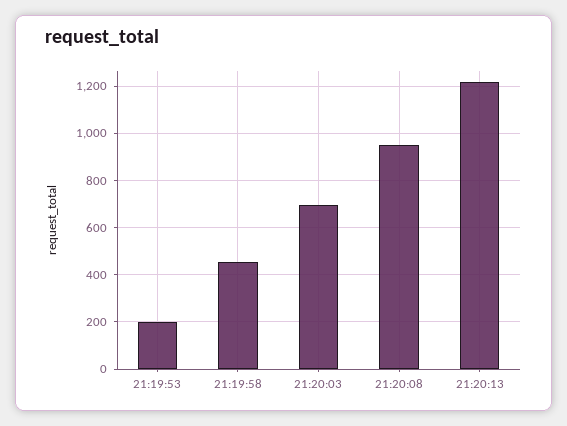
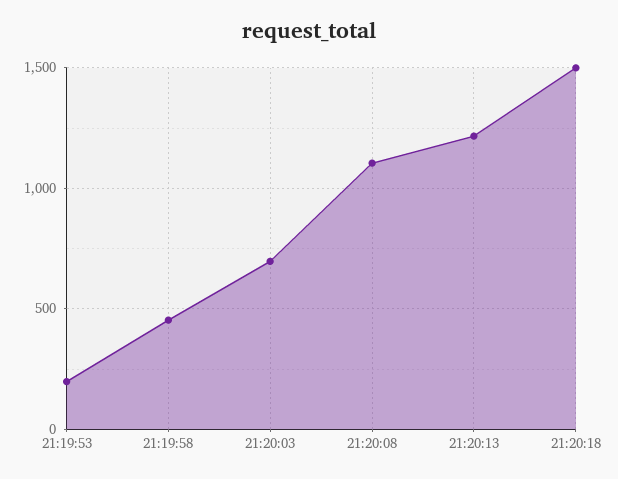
21:20:08: 950 -> 1100
21:20:18: none -> 1500

